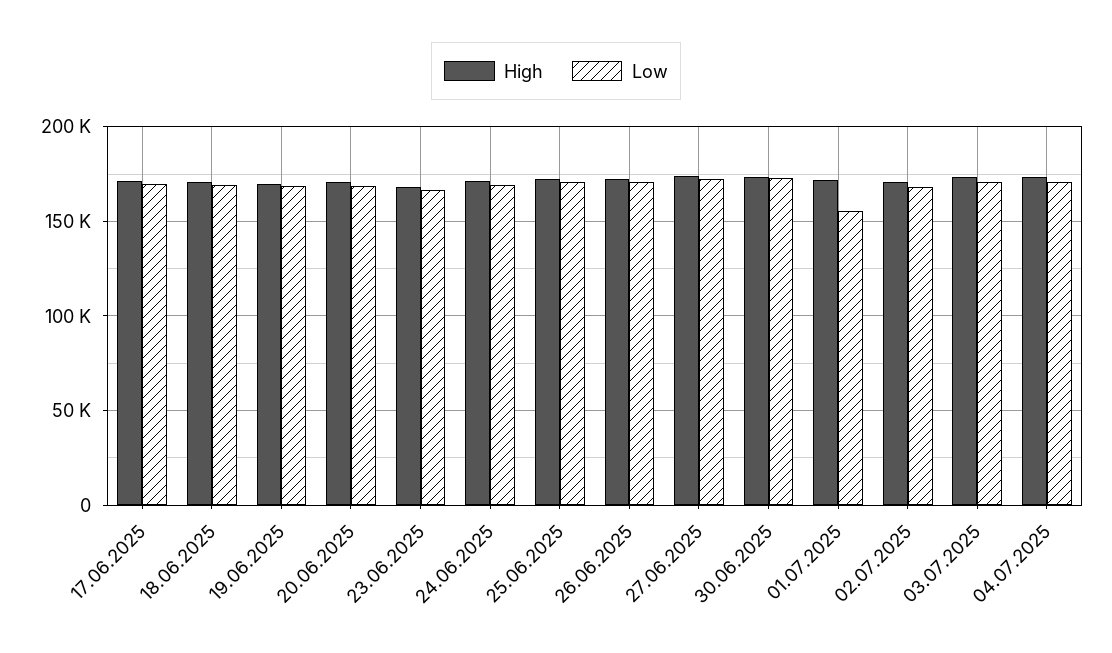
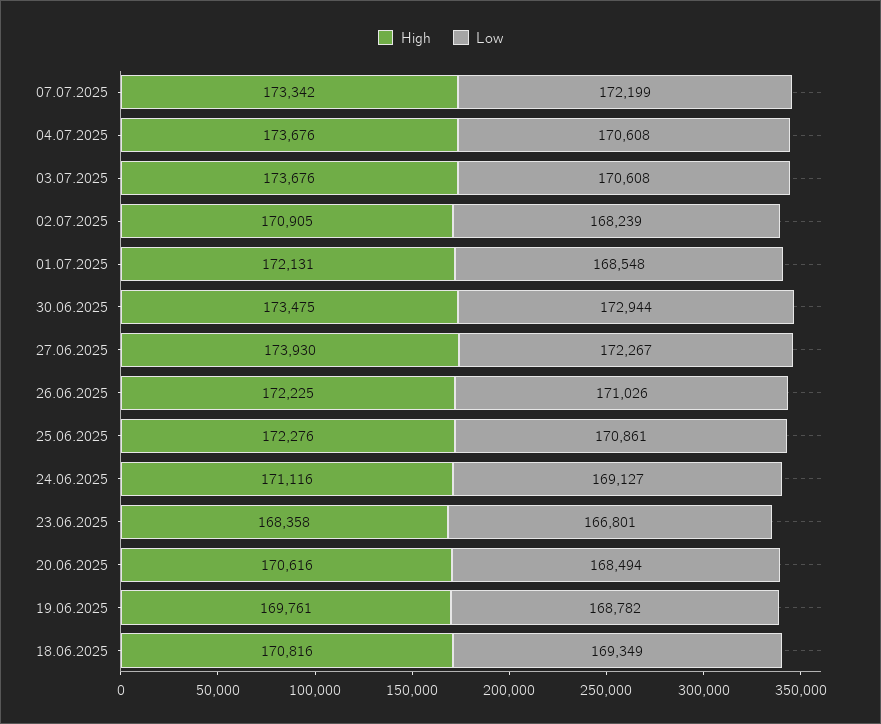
High, 17.06.2025: 170000 -> none
Low, 17.06.2025: 170000 -> none
Low, 01.07.2025: 155000 -> 168548
High, 07.07.2025: none -> 173342
Low, 07.07.2025: none -> 172199

